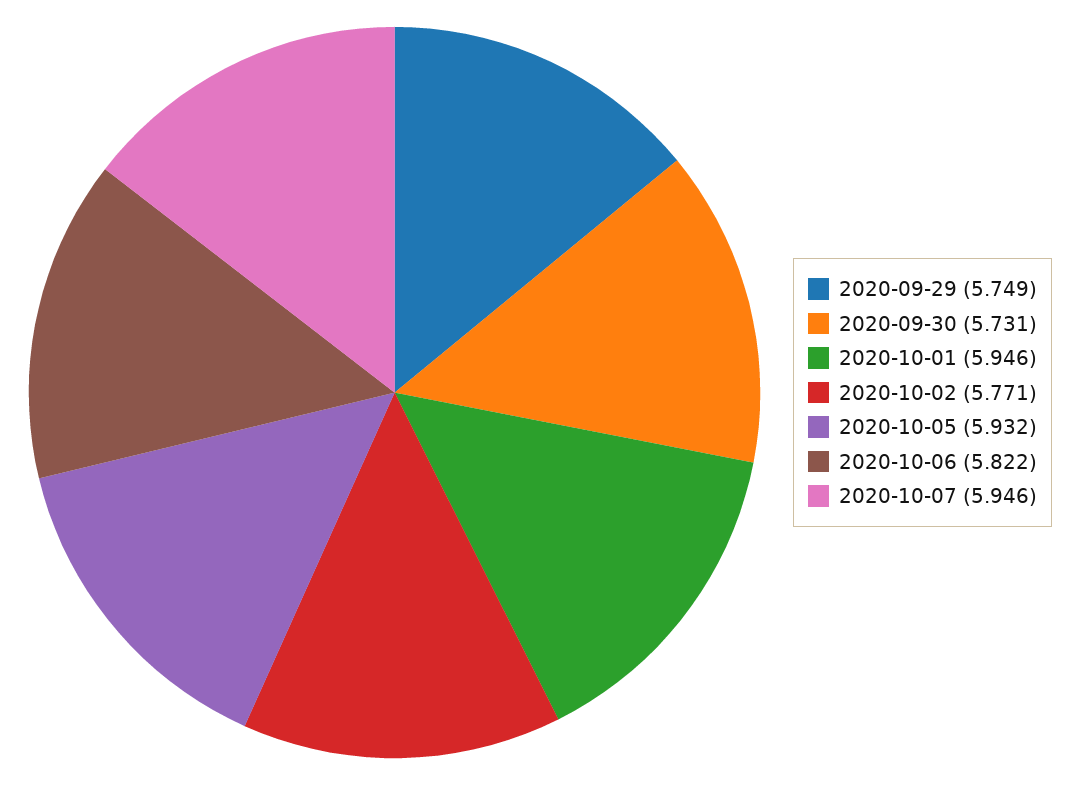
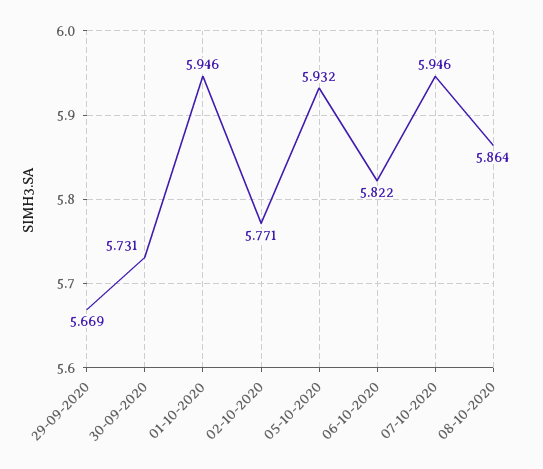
2020-09-29: 5.749 -> 5.669
08-10-2020: none -> 5.864

